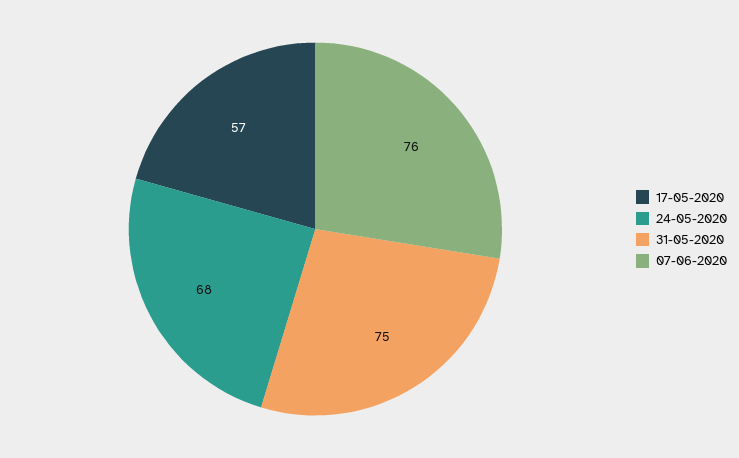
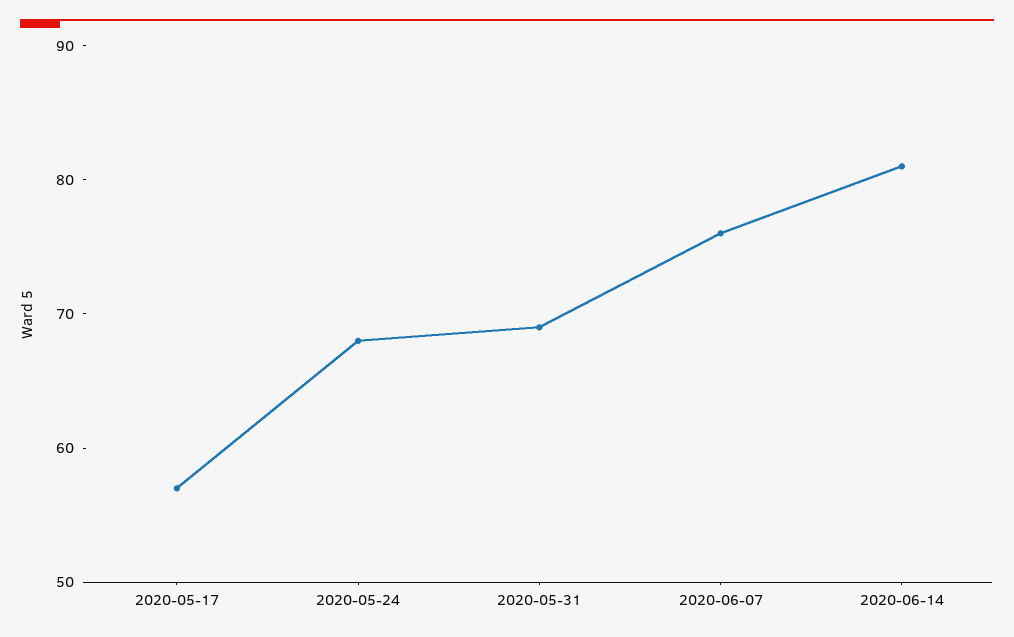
31-05-2020: 75 -> 69
2020-06-14: none -> 81

